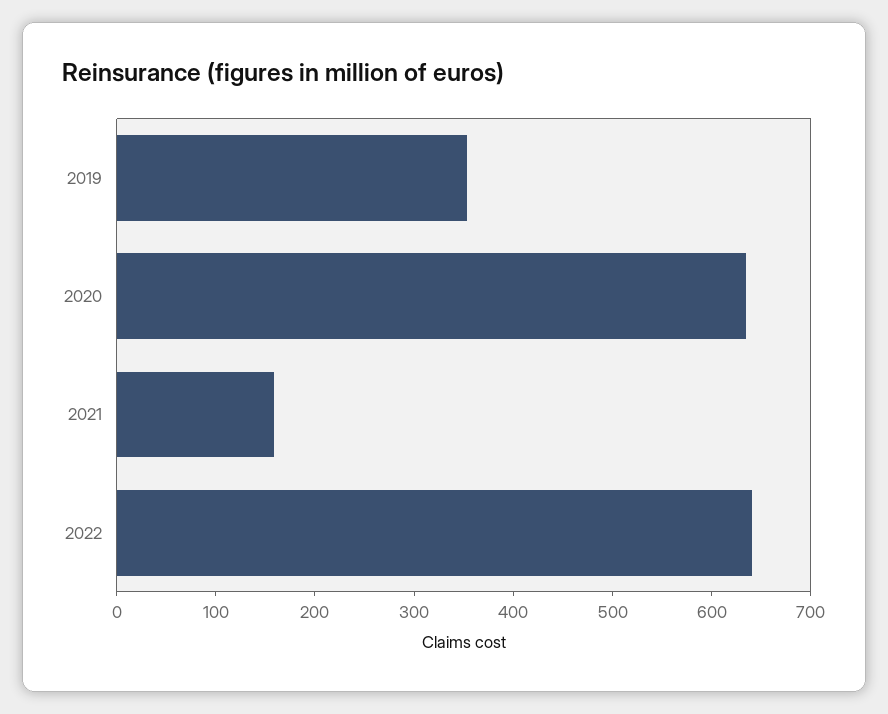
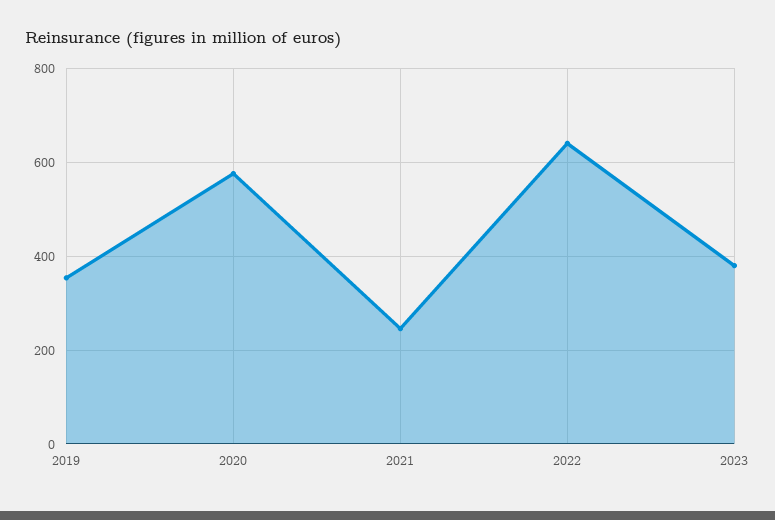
2020: 640 -> 580
2021: 160 -> 240
2023: none -> 380

